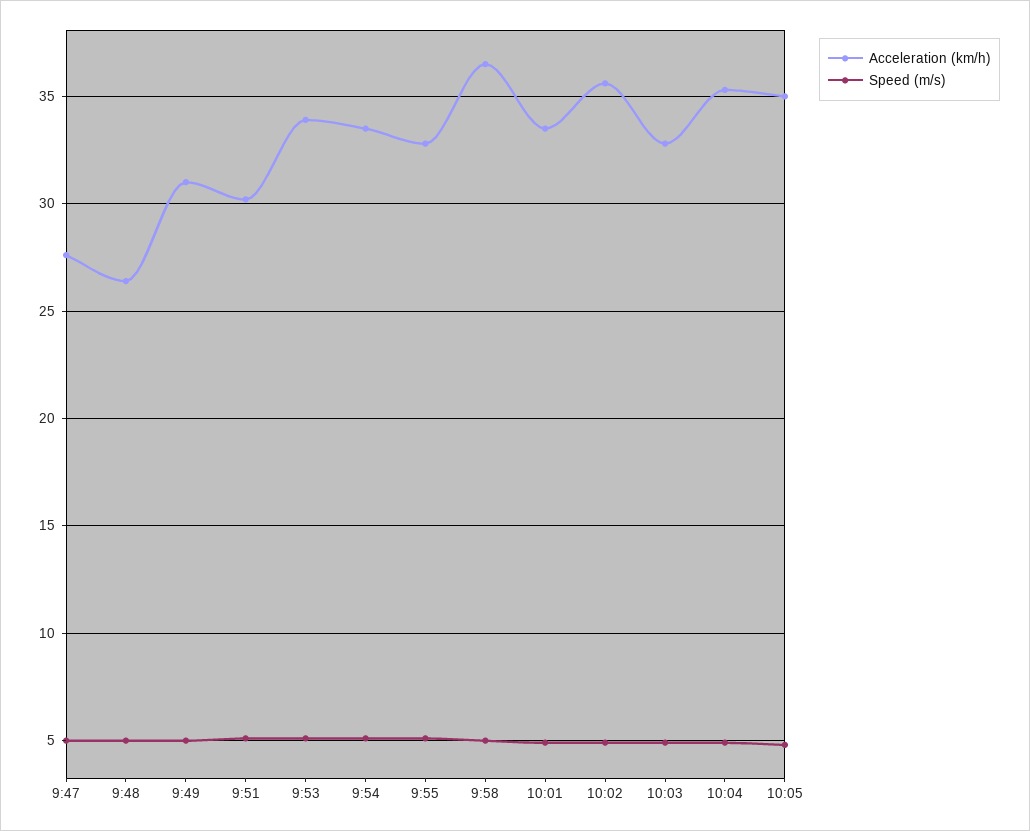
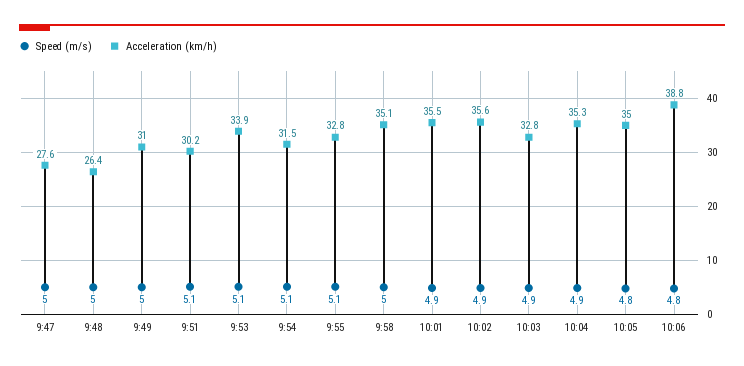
Acceleration (km/h), 9:54: 33.5 -> 31.5
Acceleration (km/h), 9:58: 36.5 -> 35.1
Acceleration (km/h), 10:01: 33.5 -> 35.5
Speed (m/s), 10:06: none -> 4.8
Acceleration (km/h), 10:06: none -> 38.8

